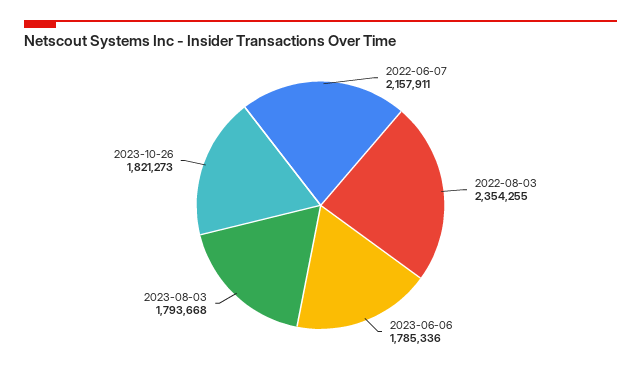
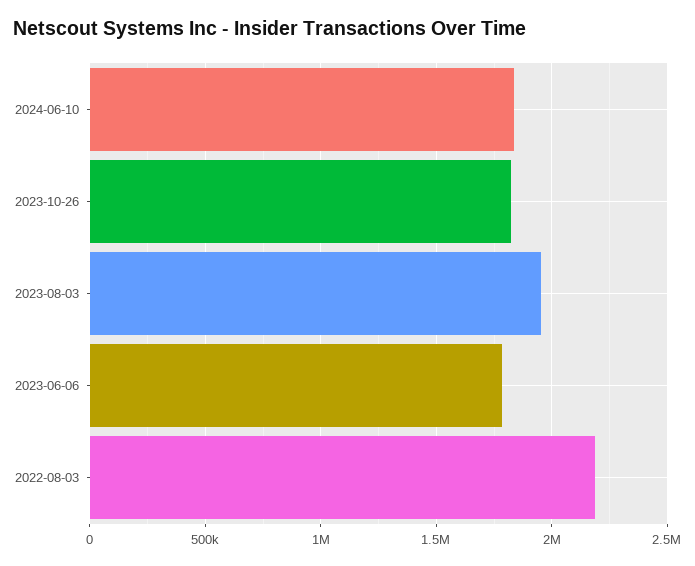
2022-06-07: 2157911 -> none
2022-08-03: 2354255 -> 2200000
2023-08-03: 1793668 -> 1950000
2024-06-10: none -> 1850000

